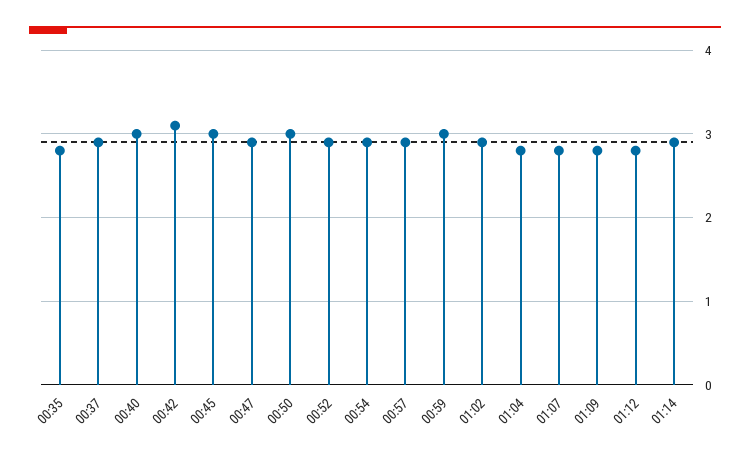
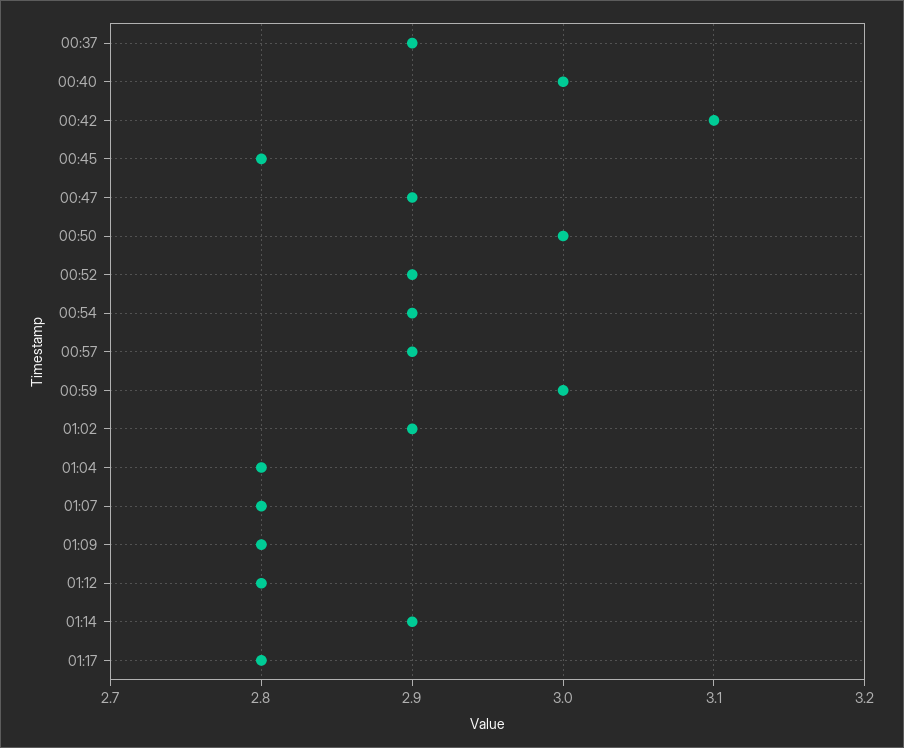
00:35: 2.8 -> none
00:45: 3 -> 2.8
01:17: none -> 2.8

